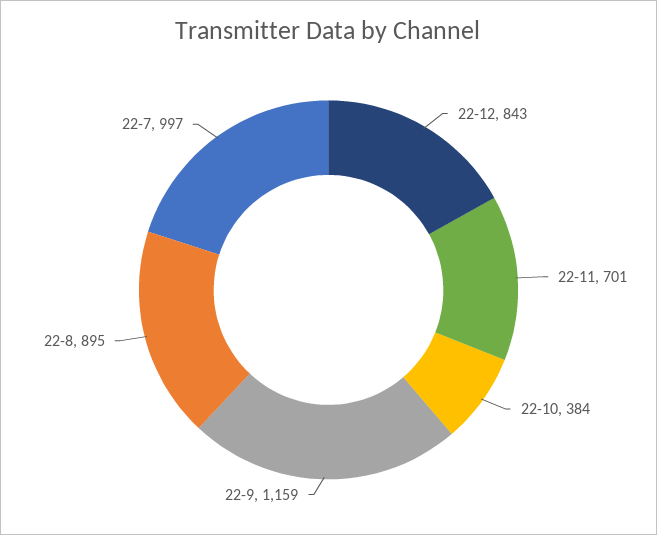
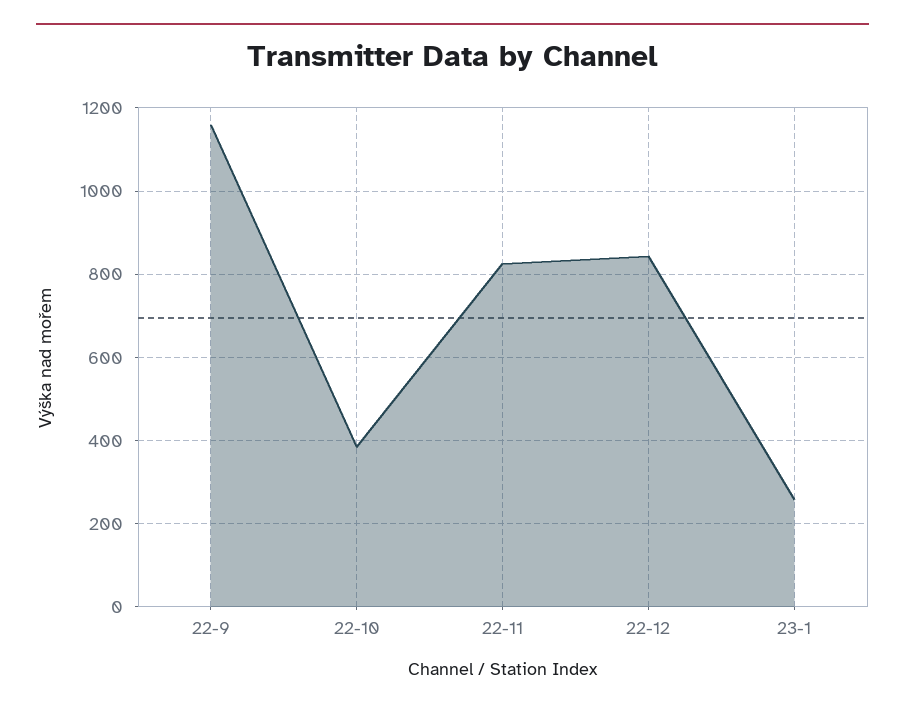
22-11: 701 -> 820
22-8: 895 -> none
22-7: 997 -> none
23-1: none -> 260

